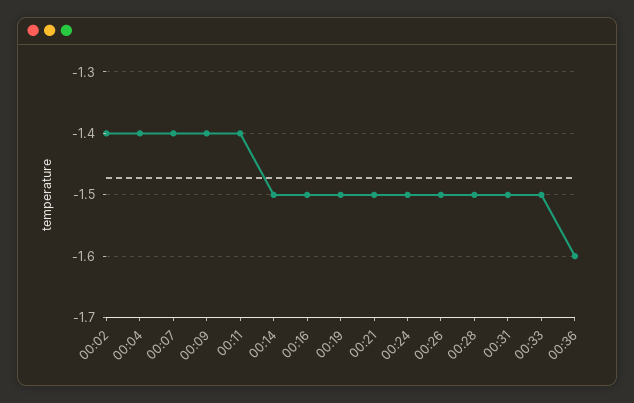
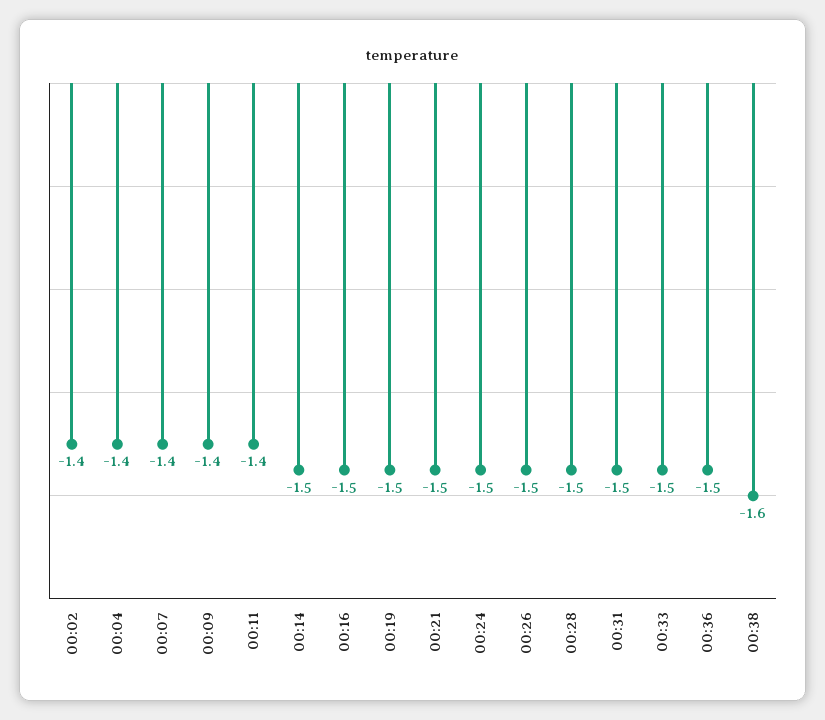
00:36: -1.6 -> -1.5
00:38: none -> -1.6

